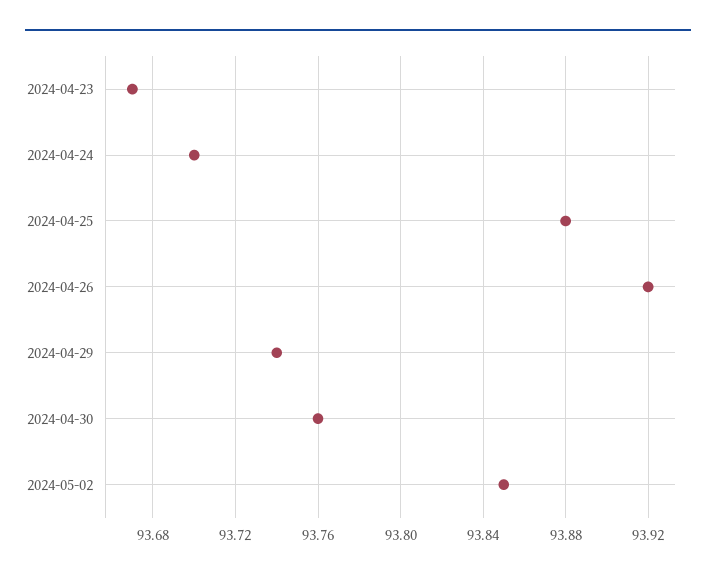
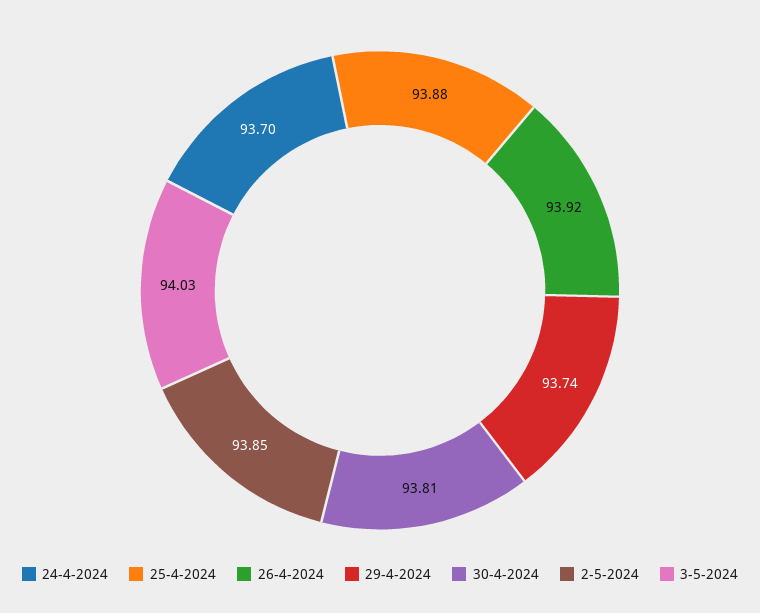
2024-04-23: 93.67 -> none
2024-04-30: 93.76 -> 93.81
3-5-2024: none -> 94.03

